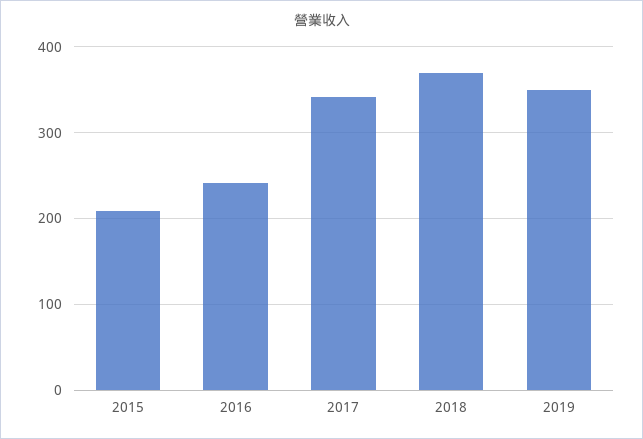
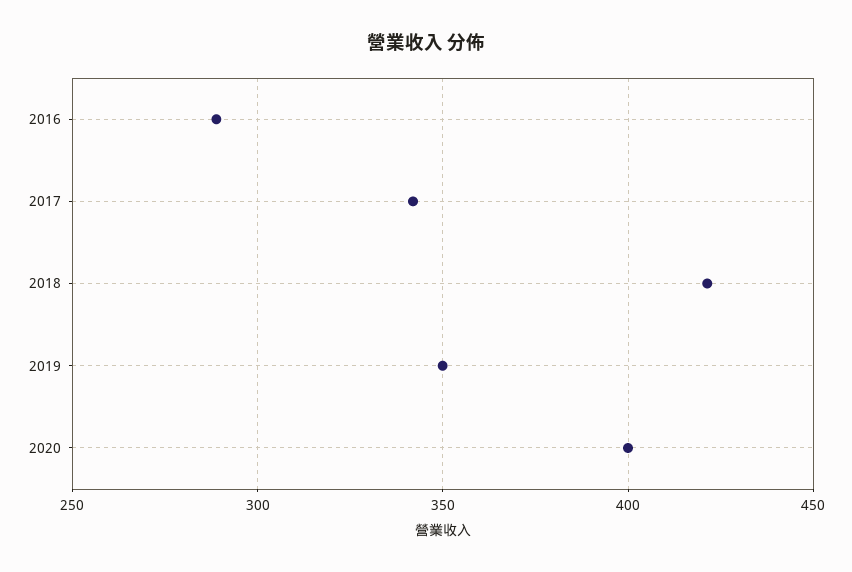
2015: 210 -> none
2016: 240 -> 290
2018: 370 -> 420
2020: none -> 400

